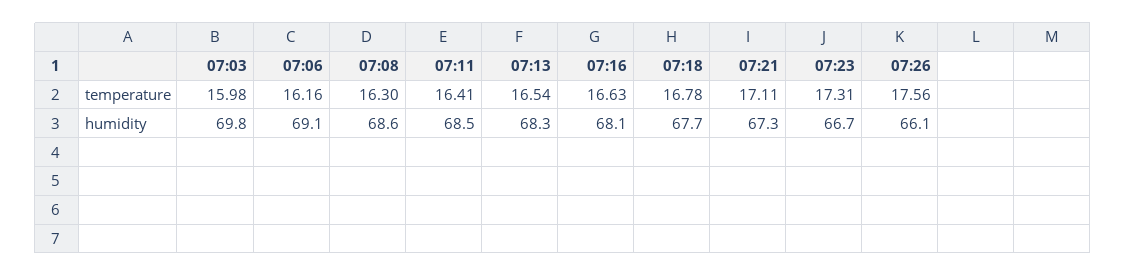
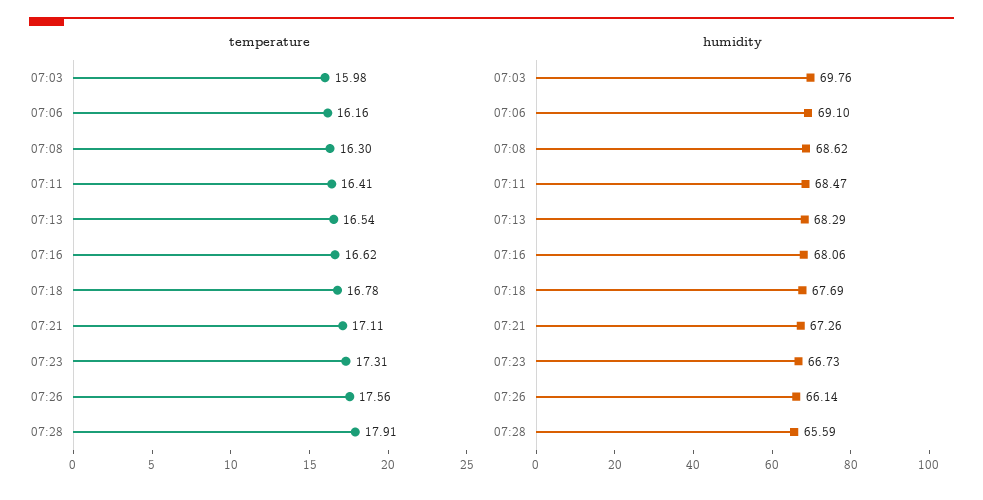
temperature, 07:16: 16.63 -> 16.62
temperature, 07:28: none -> 17.91
humidity, 07:28: none -> 65.59

